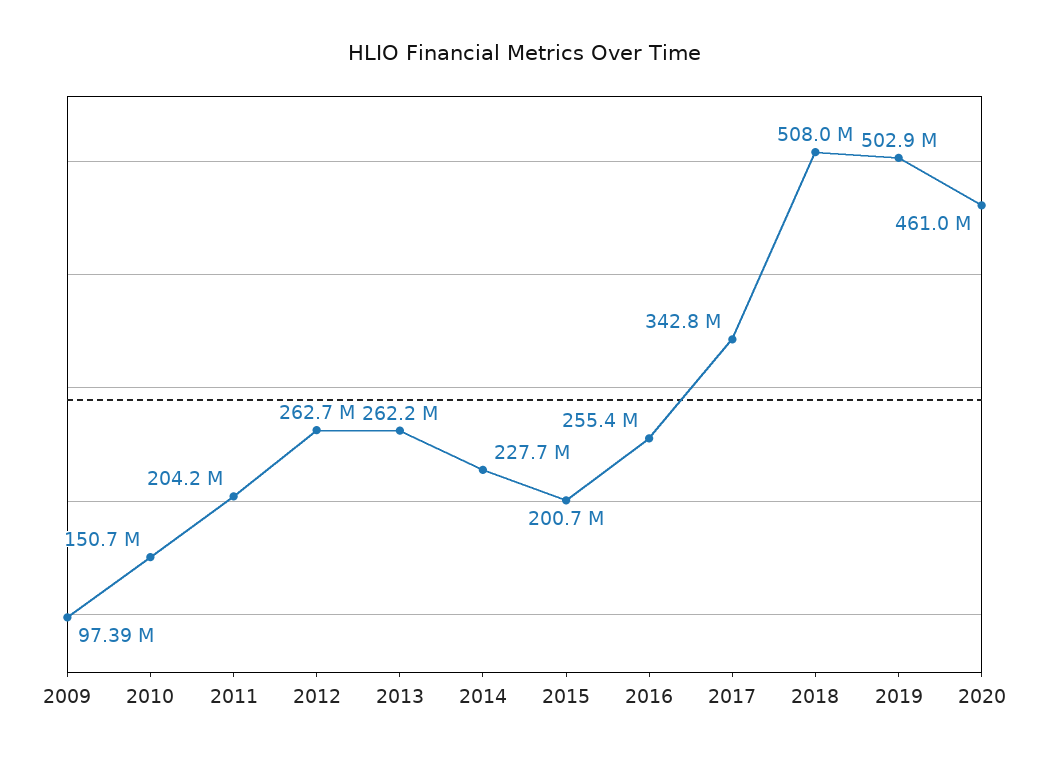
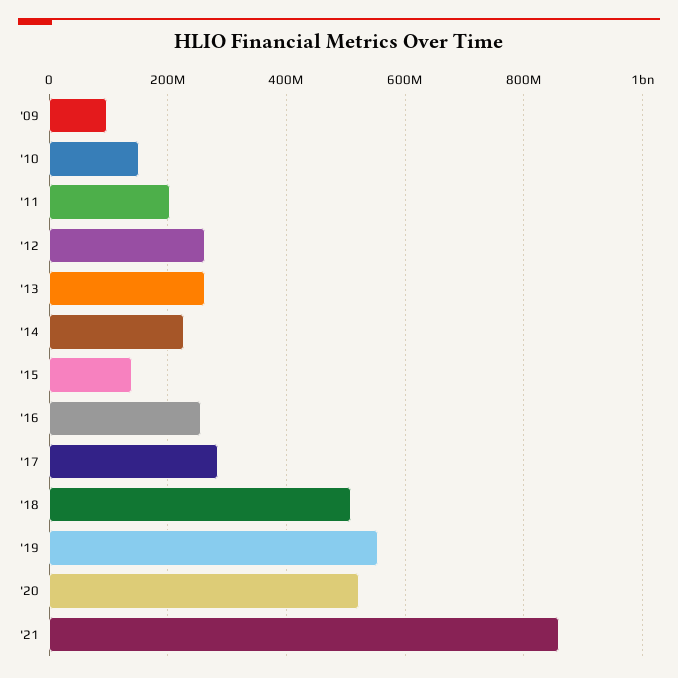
2015: 200700000 -> 140000000
2017: 342800000 -> 280000000
2019: 502900000 -> 560000000
2020: 461000000 -> 520000000
'21: none -> 860000000

